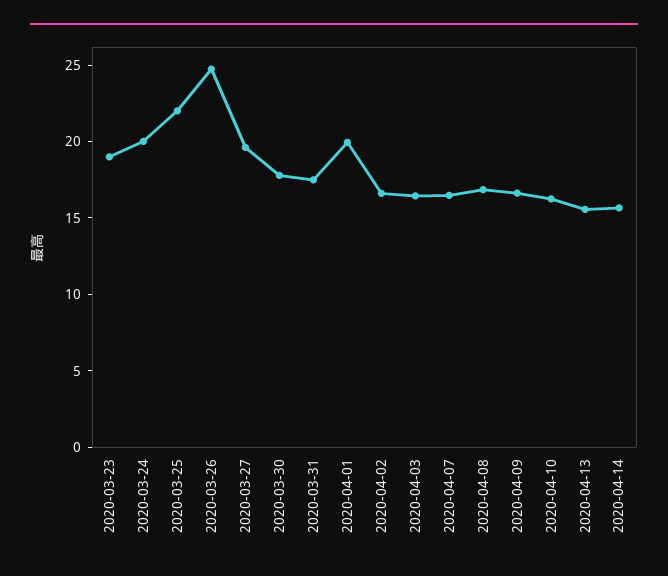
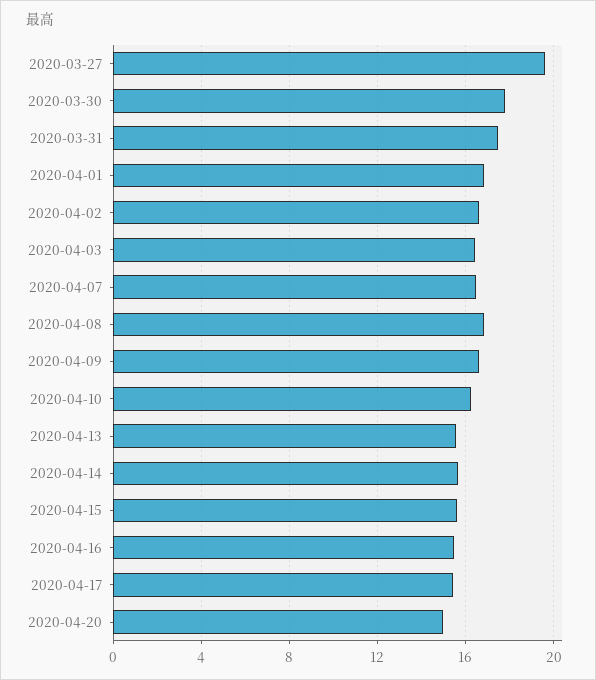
2020-03-23: 19 -> none
2020-03-24: 20 -> none
2020-03-25: 22 -> none
2020-03-26: 25 -> none
2020-04-01: 20 -> 17
2020-04-15: none -> 15.5
2020-04-16: none -> 15.5
2020-04-17: none -> 15.5
2020-04-20: none -> 15

